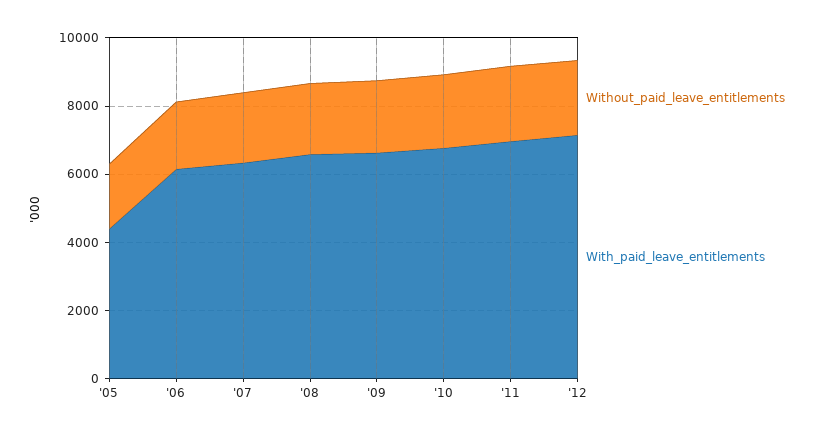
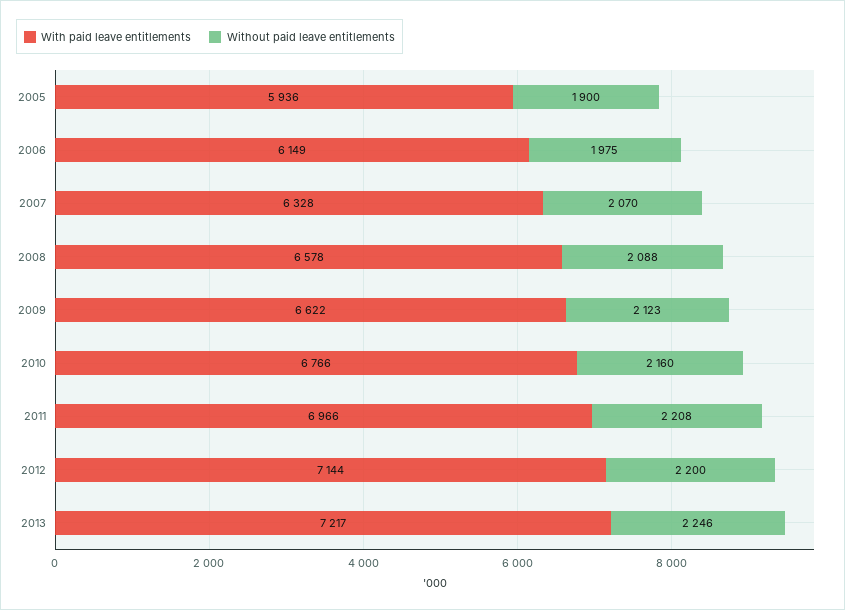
With_paid_leave_entitlements, '05: 4500 -> 5936
With_paid_leave_entitlements, 2013: none -> 7217
Without_paid_leave_entitlements, 2013: none -> 2246

